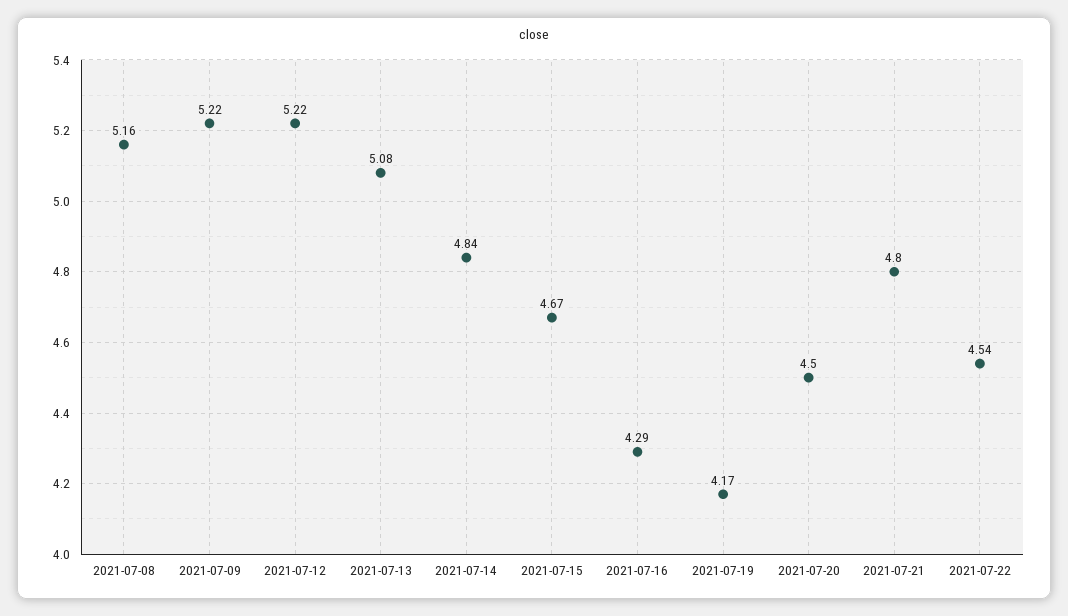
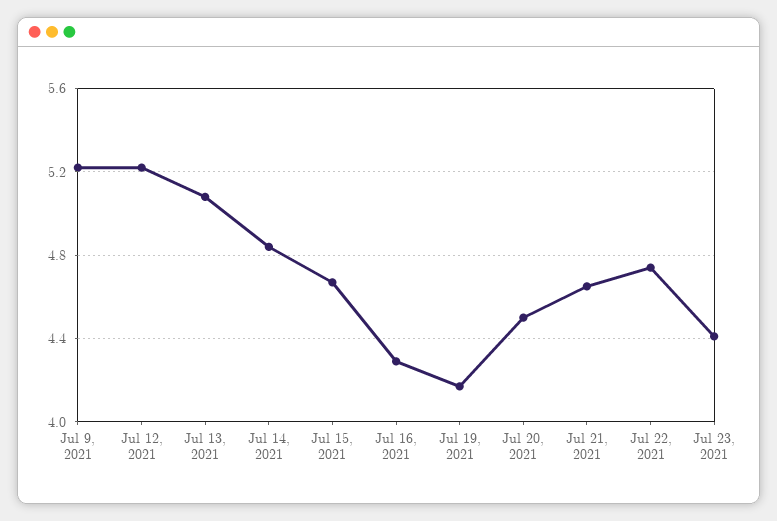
2021-07-08: 5.16 -> none
2021-07-21: 4.8 -> 4.65
2021-07-22: 4.54 -> 4.75
Jul 23, 2021: none -> 4.4

